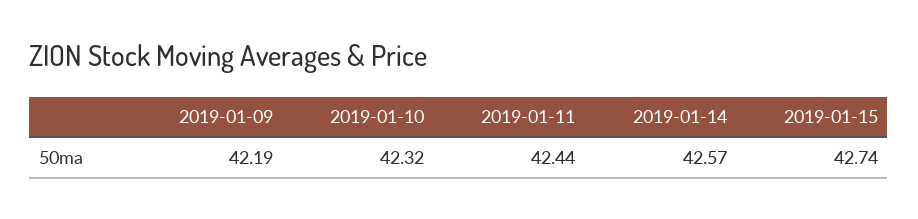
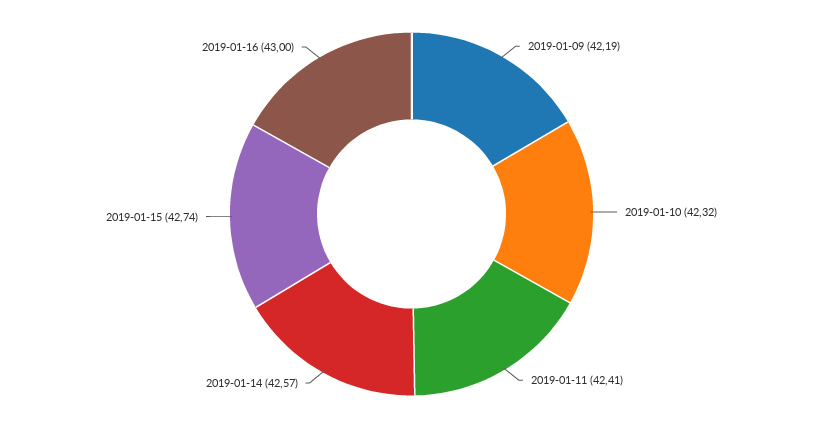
2019-01-11: 42.44 -> 42.41
2019-01-16: none -> 43

